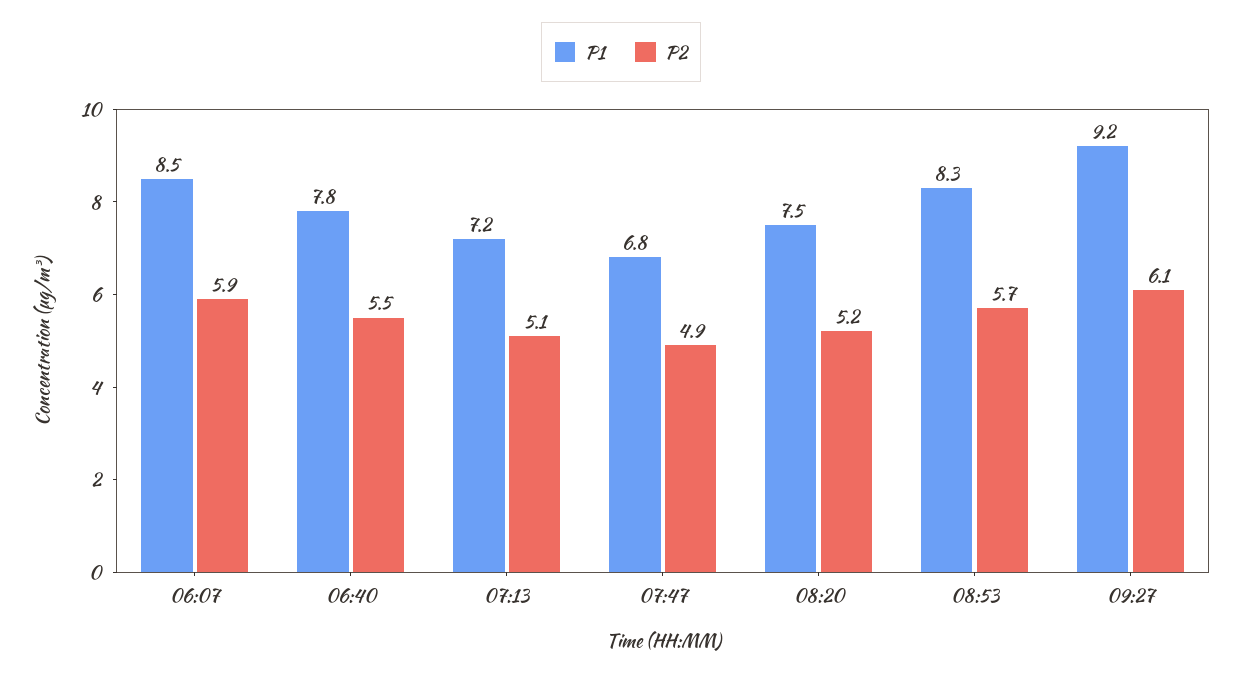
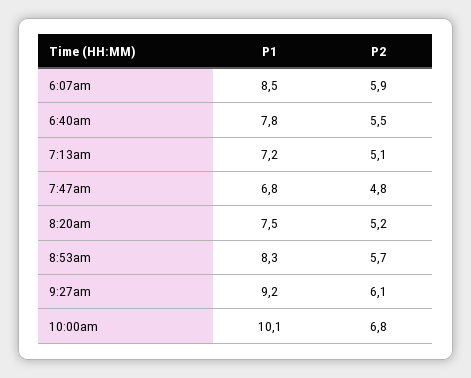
P2, 07:47: 4.9 -> 4.8
P1, 10:00am: none -> 10.1
P2, 10:00am: none -> 6.8

